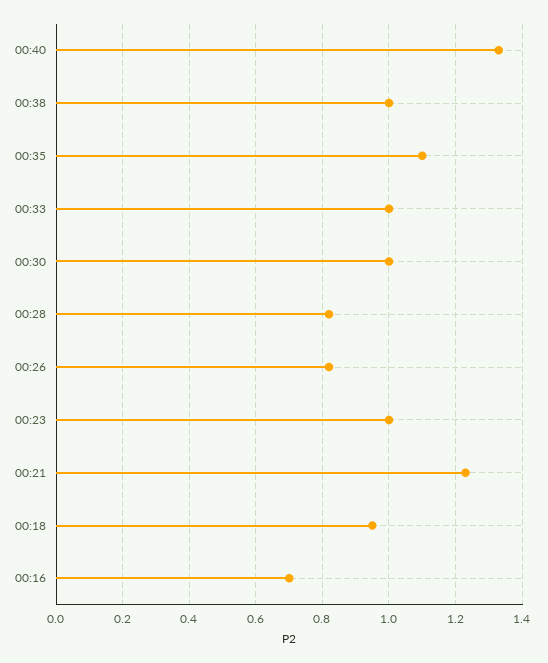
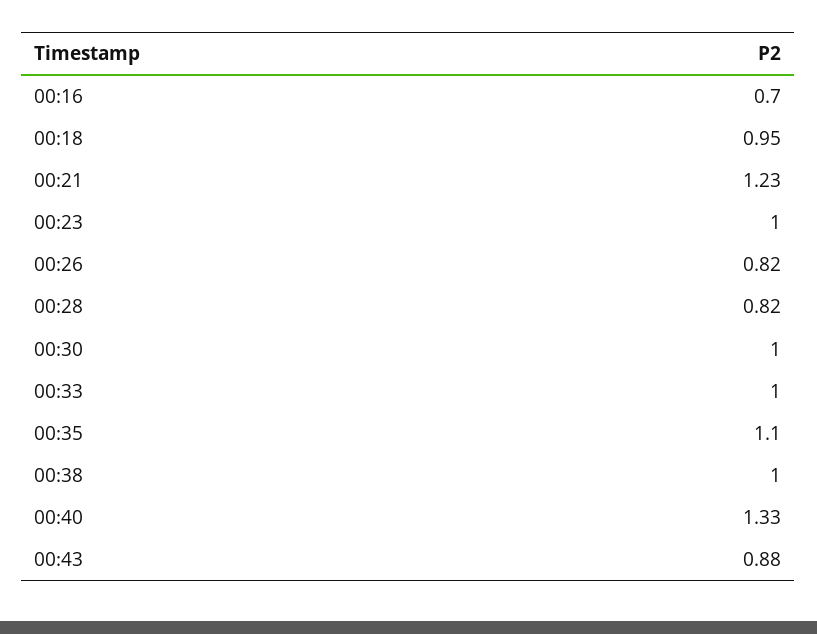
00:43: none -> 0.88

